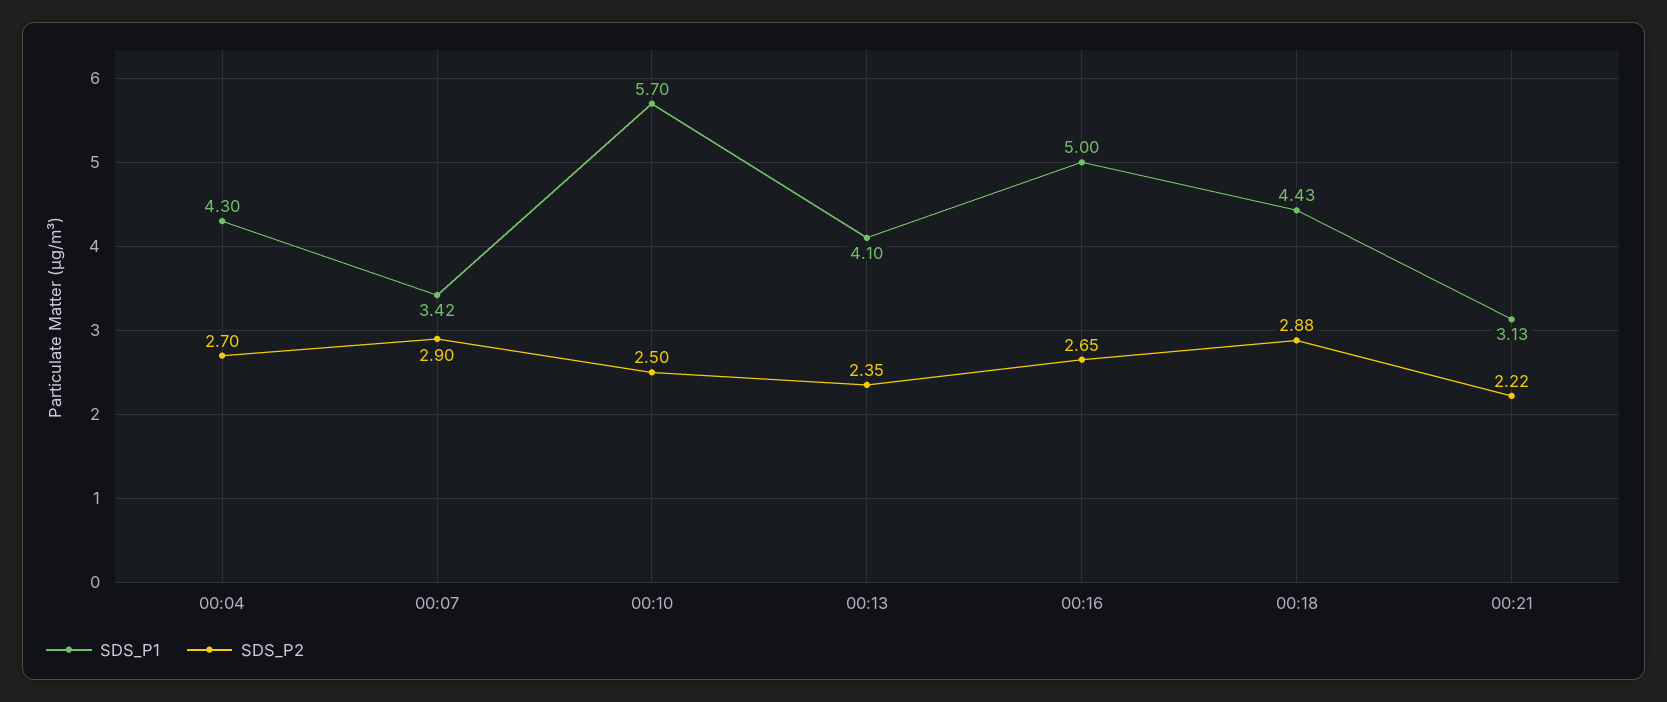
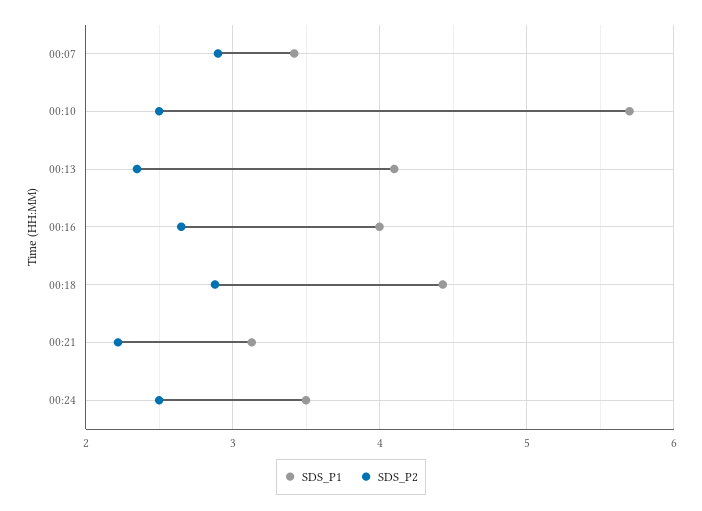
SDS_P1, 00:04: 4.3 -> none
SDS_P2, 00:04: 2.7 -> none
SDS_P1, 00:16: 5 -> 4
SDS_P1, 00:24: none -> 3.5
SDS_P2, 00:24: none -> 2.5

